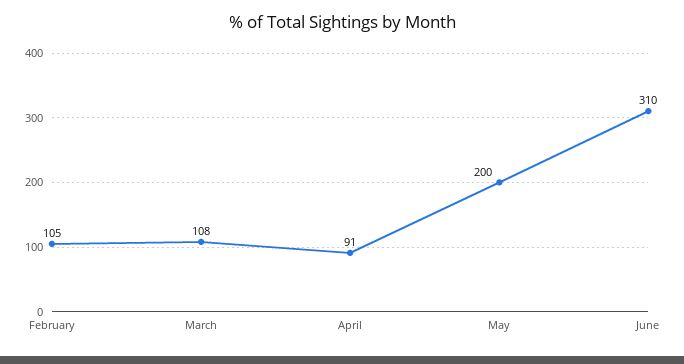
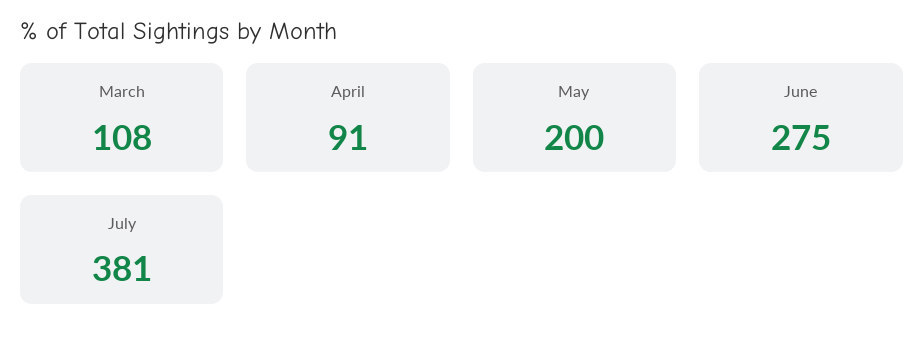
February: 105 -> none
June: 310 -> 275
July: none -> 381

